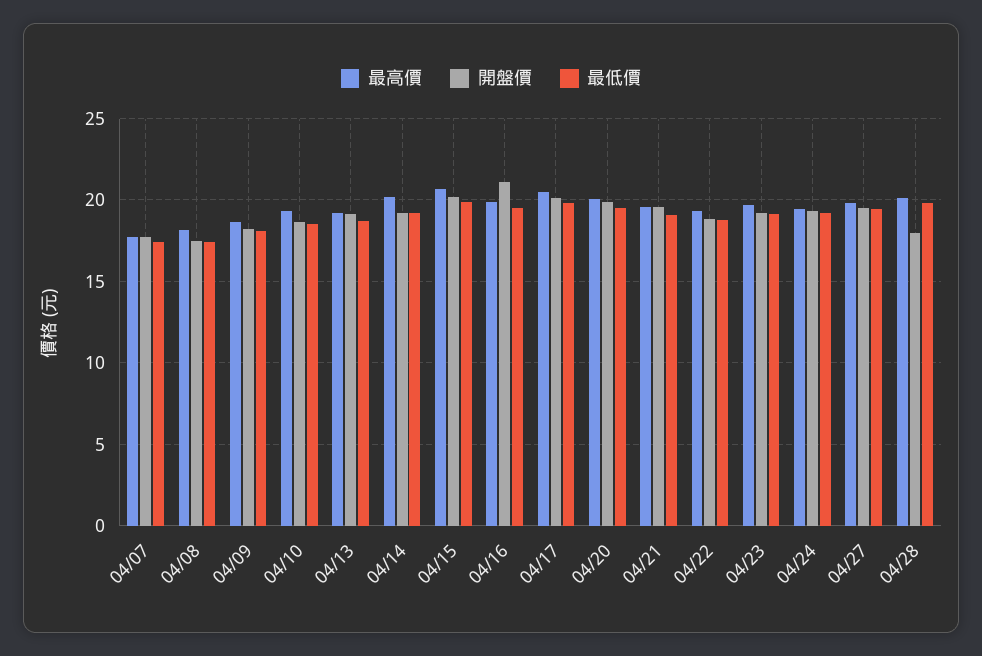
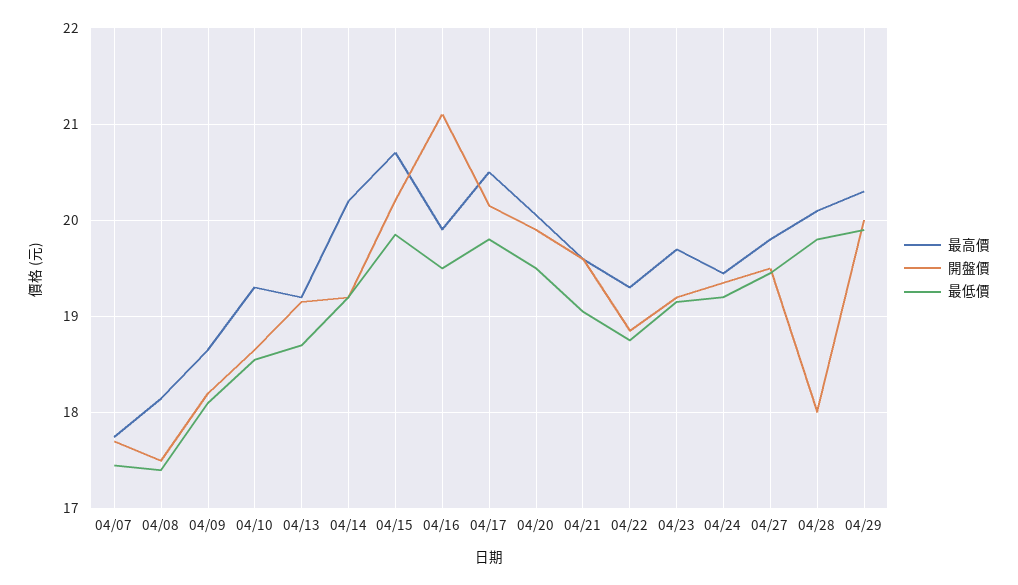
最高價, 04/29: none -> 20.3
開盤價, 04/29: none -> 20
最低價, 04/29: none -> 19.9

